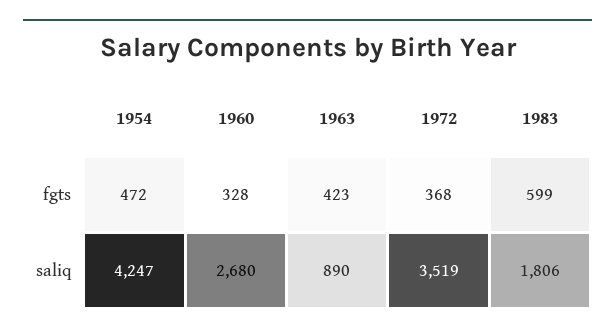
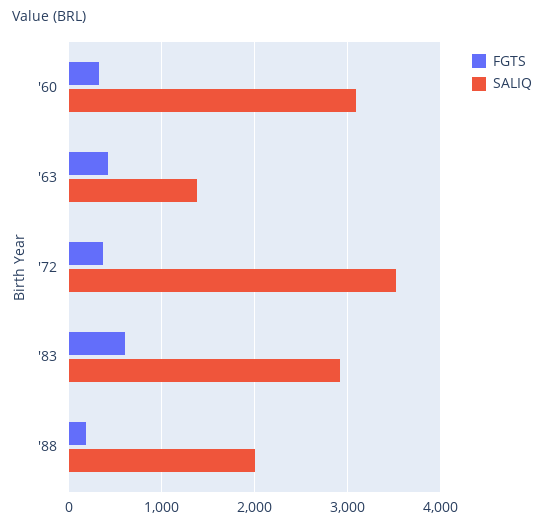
fgts, 1954: 472 -> none
saliq, 1954: 4247 -> none
saliq, 1960: 2680 -> 3100
saliq, 1963: 890 -> 1400
saliq, 1983: 1806 -> 2900
fgts, '88: none -> 200
saliq, '88: none -> 2000

